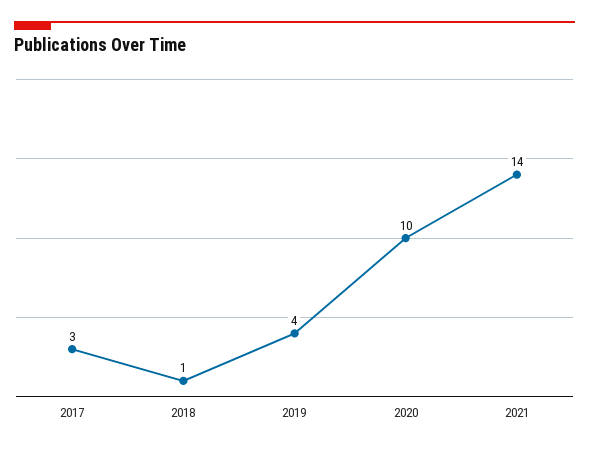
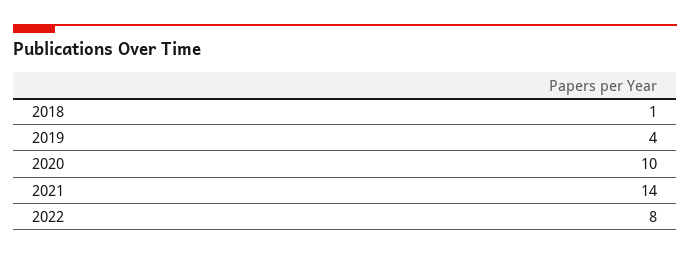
2017: 3 -> none
2022: none -> 8

